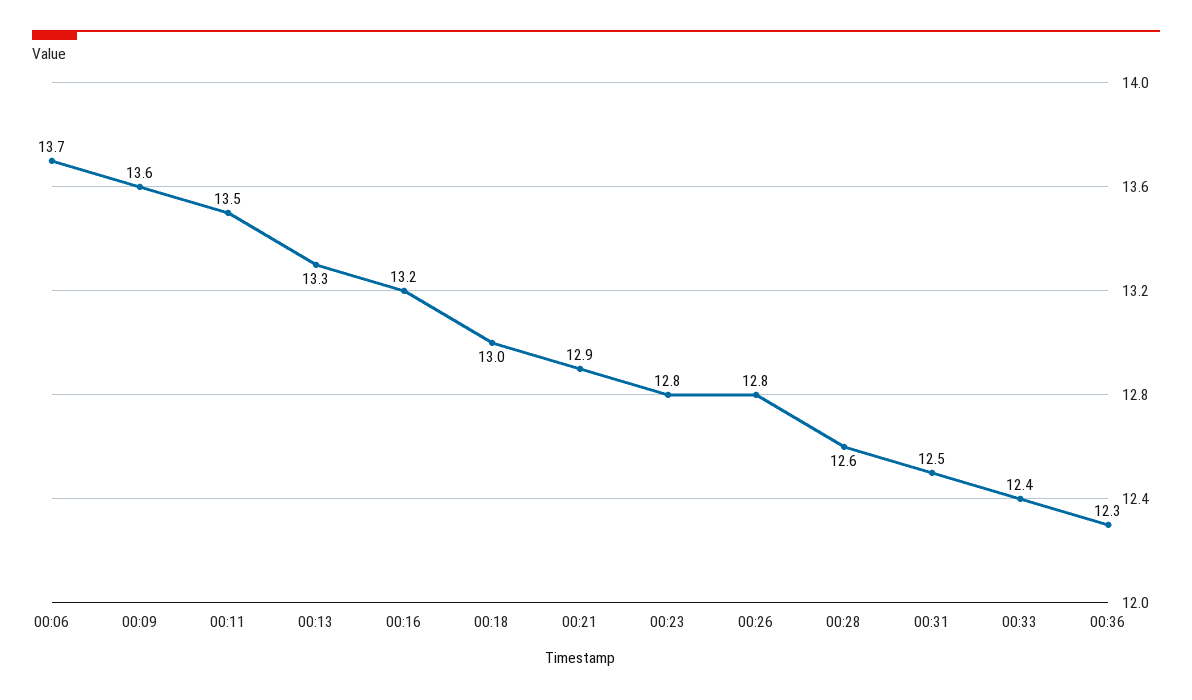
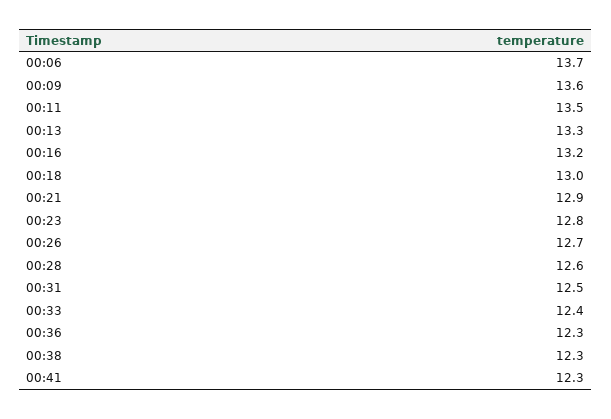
00:26: 12.8 -> 12.7
00:38: none -> 12.3
00:41: none -> 12.3

